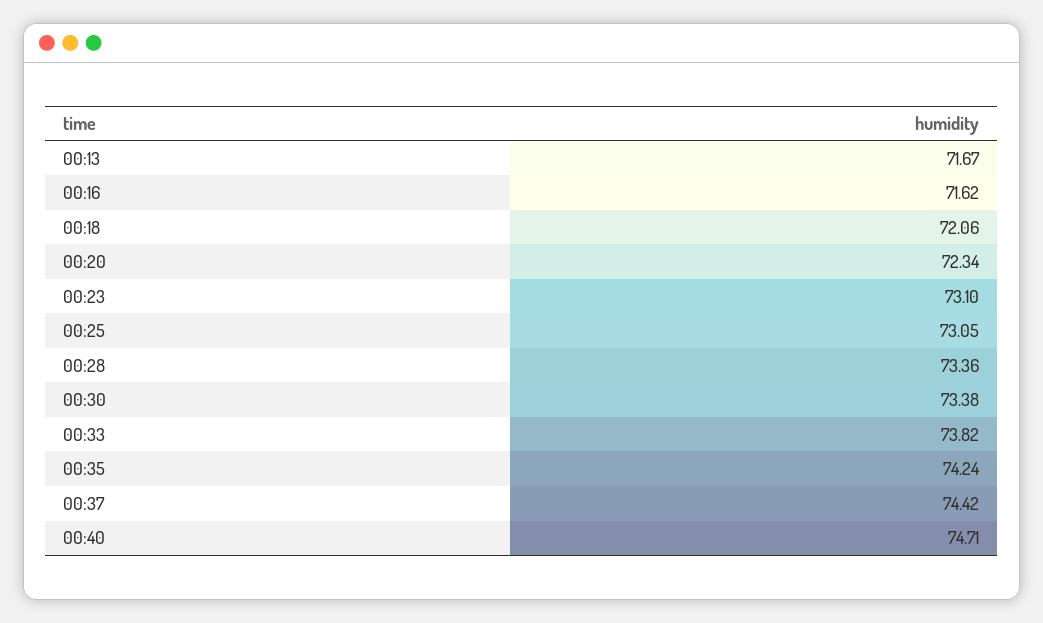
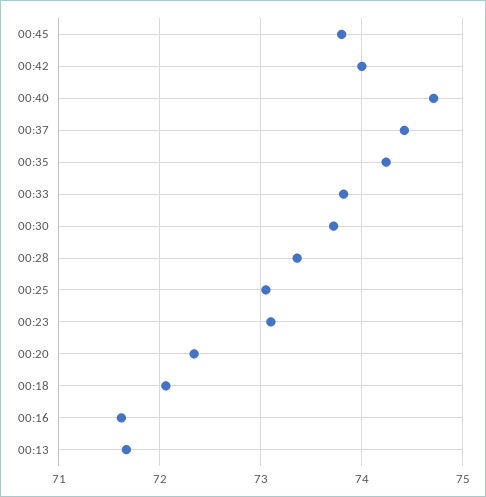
00:30: 73.38 -> 73.7
00:45: none -> 73.8
00:42: none -> 74

